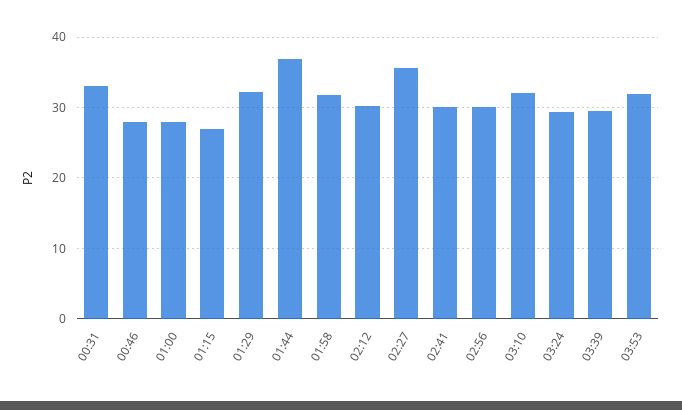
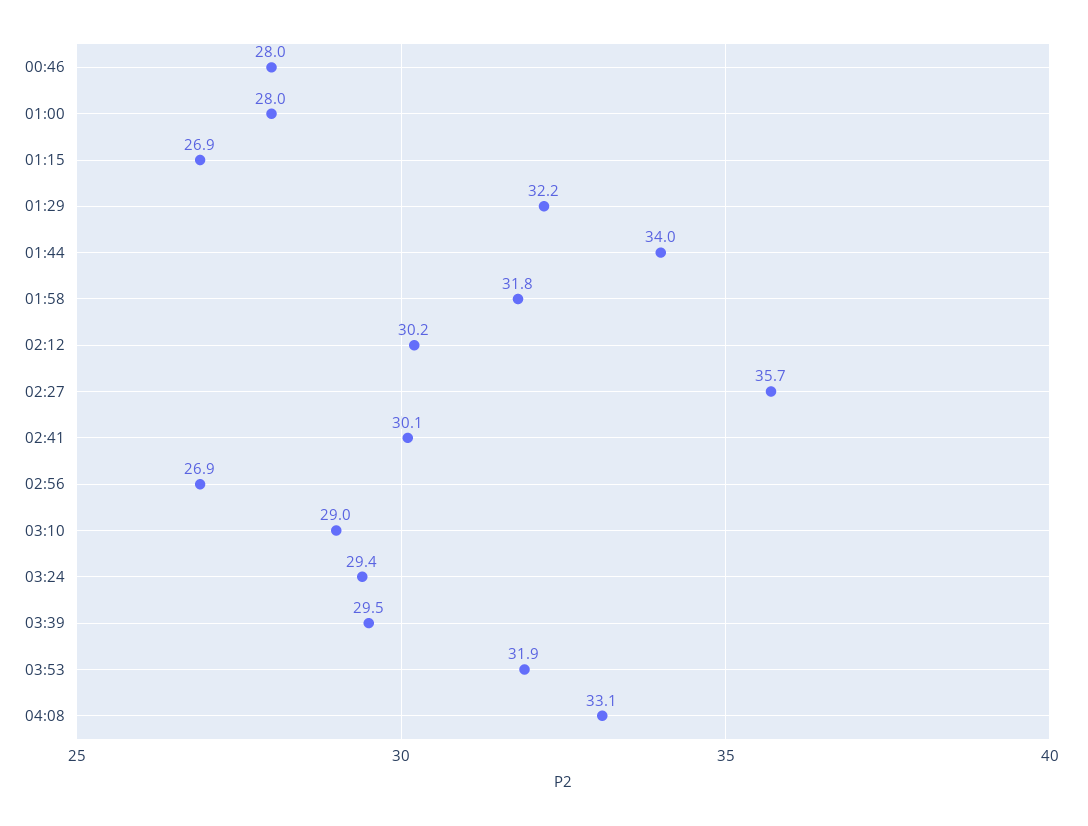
00:31: 33 -> none
01:44: 37 -> 34
02:56: 30 -> 26.9
03:10: 32 -> 29
04:08: none -> 33.1

